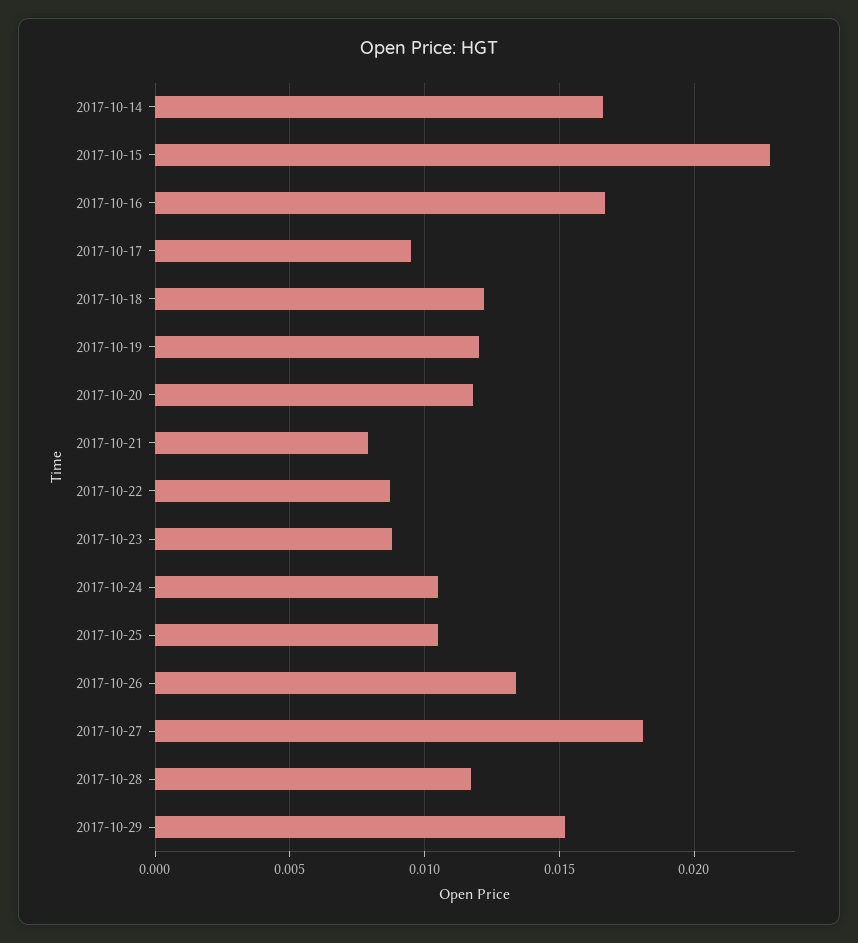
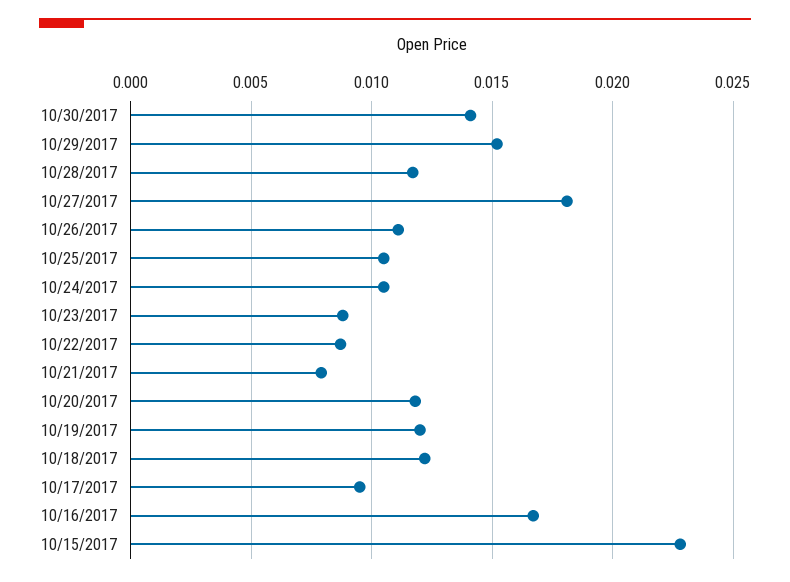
2017-10-14: 0.0165 -> none
2017-10-26: 0.0135 -> 0.011
10/30/2017: none -> 0.014

